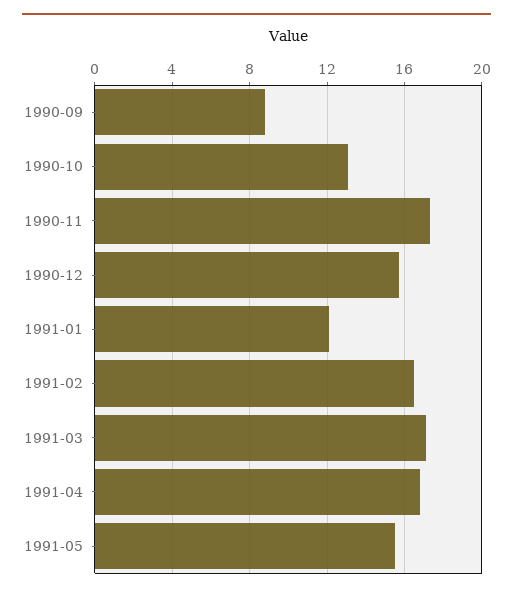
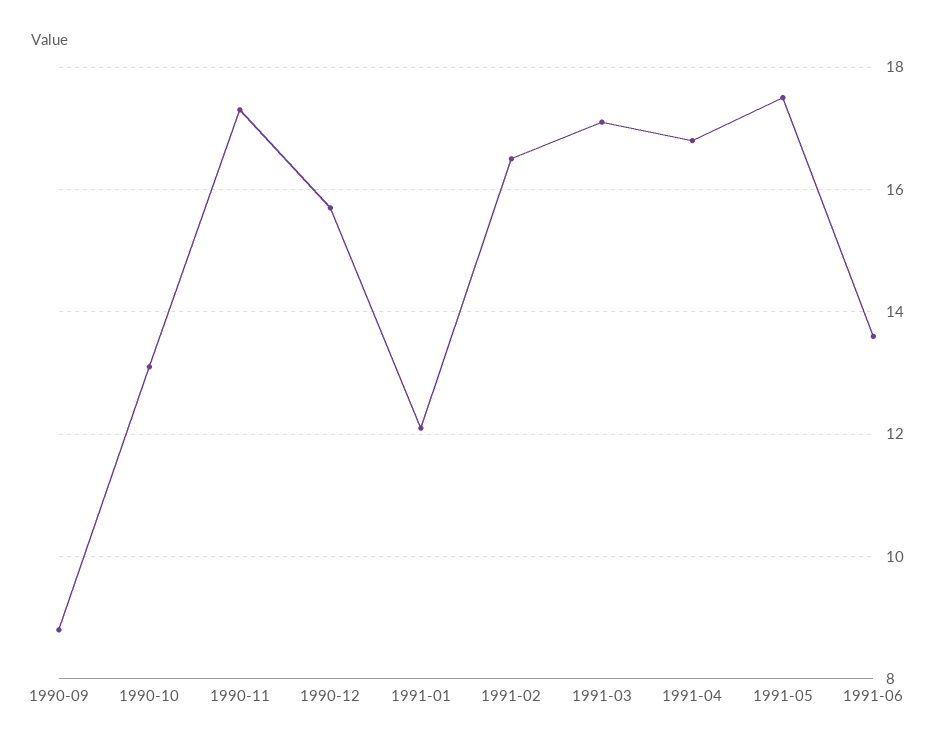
1991-05: 15.5 -> 17.5
1991-06: none -> 13.5

